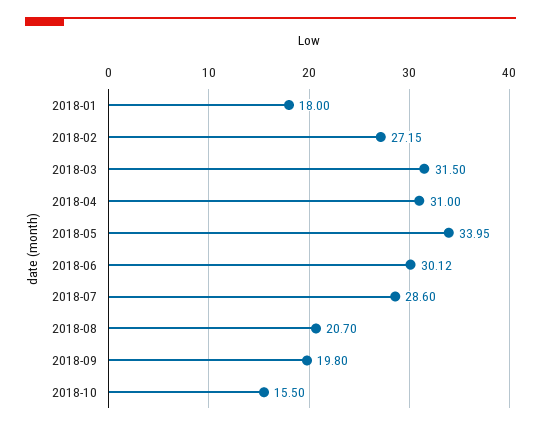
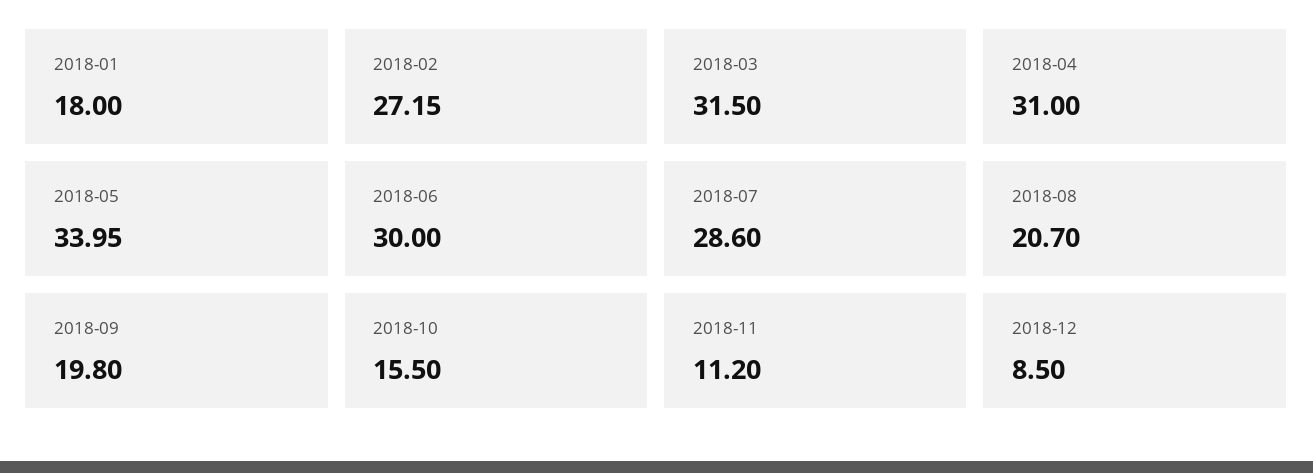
2018-06: 30.12 -> 30
2018-11: none -> 11.2
2018-12: none -> 8.5

